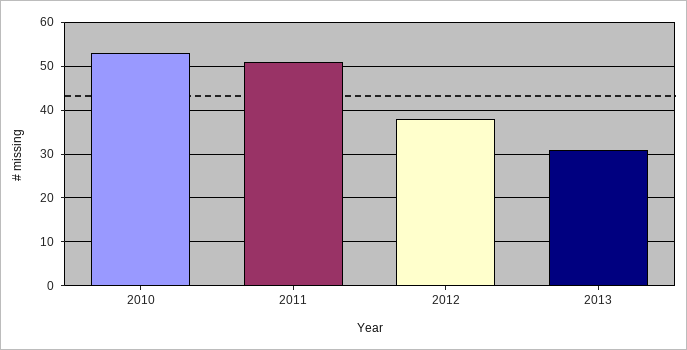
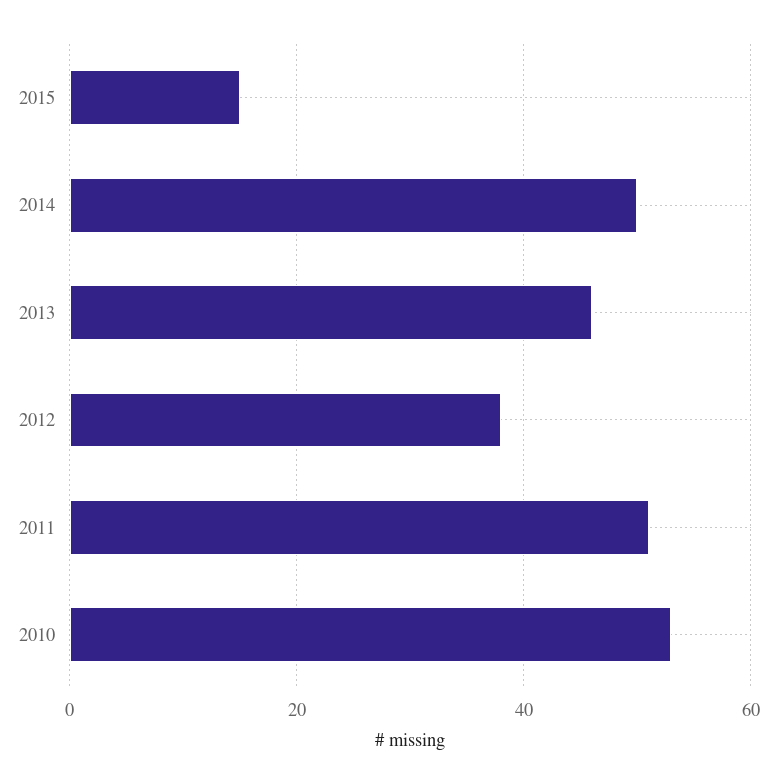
2013: 30 -> 45
2015: none -> 15
2014: none -> 50

